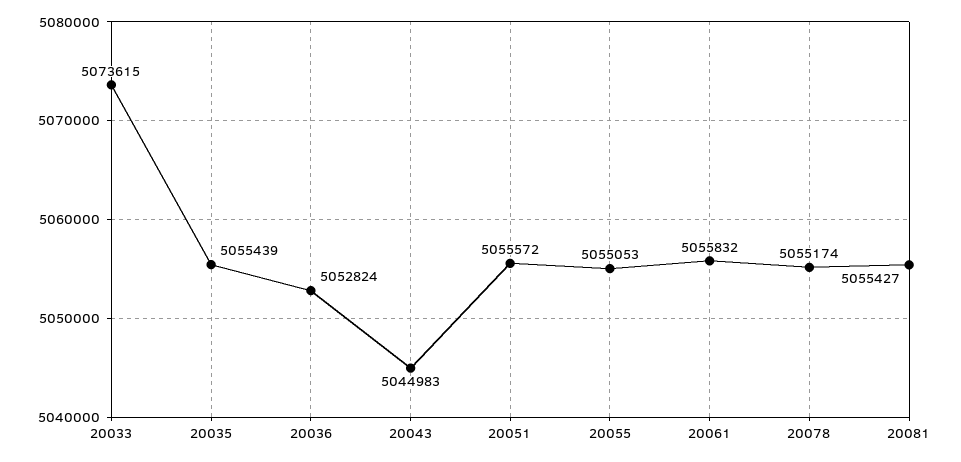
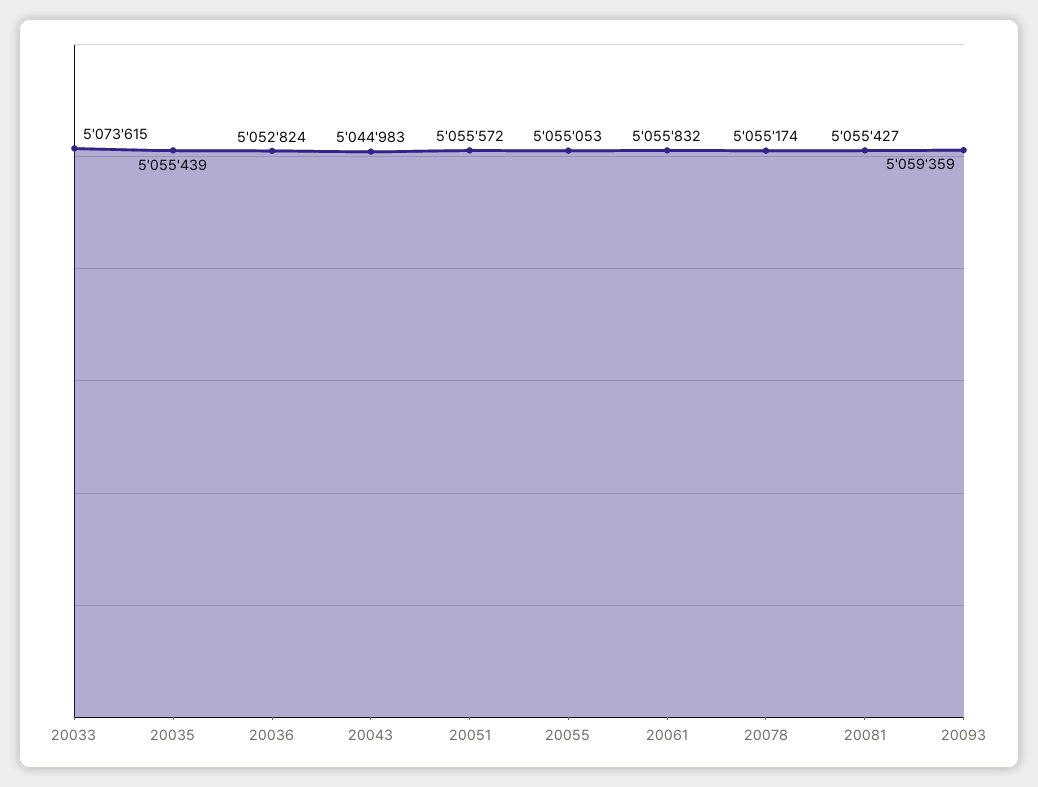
20093: none -> 5059359

